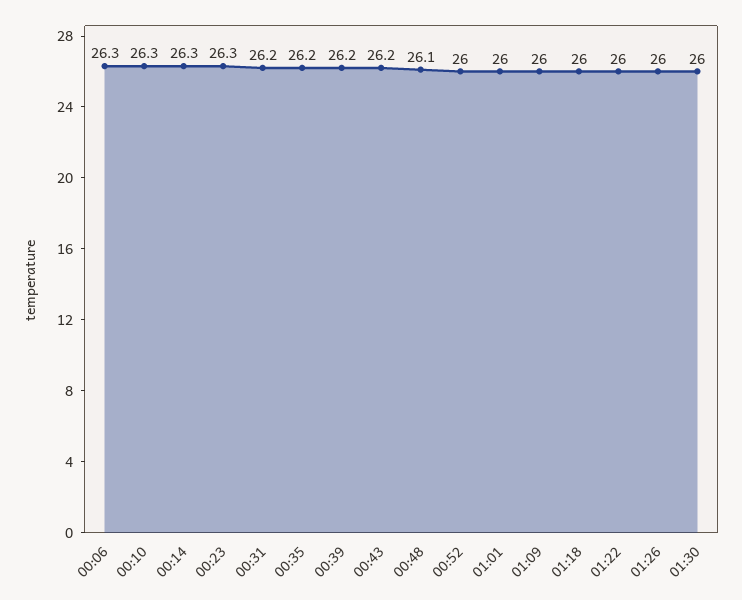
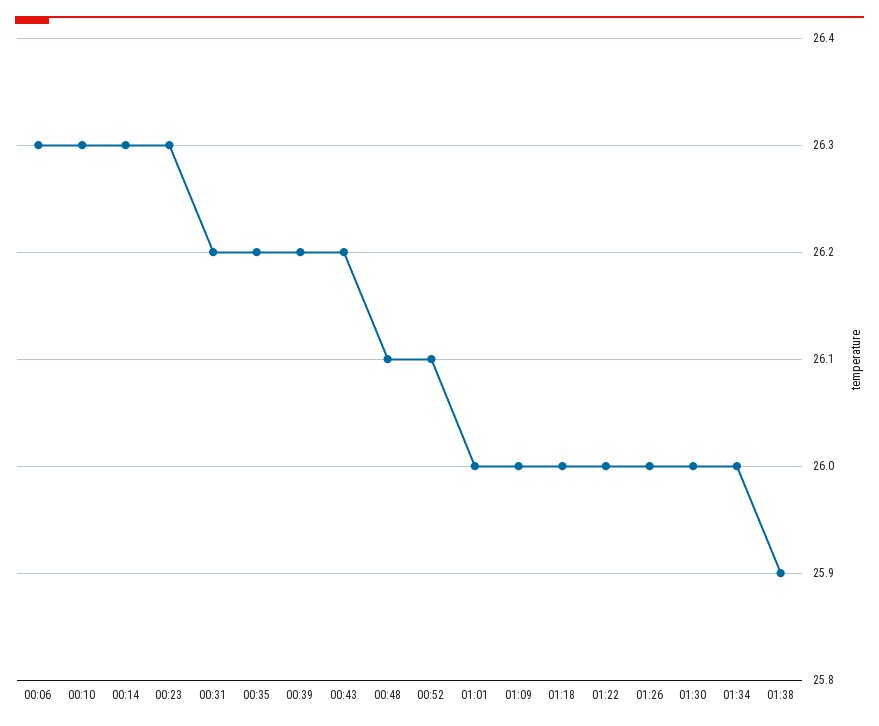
00:52: 26 -> 26.1
01:34: none -> 26
01:38: none -> 25.9

